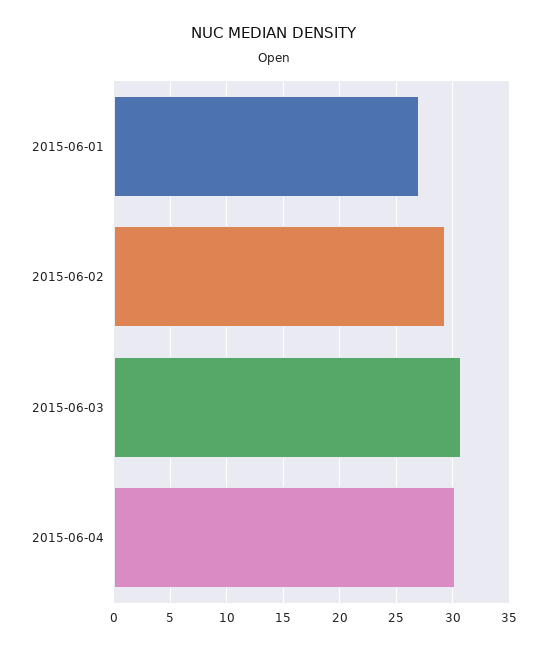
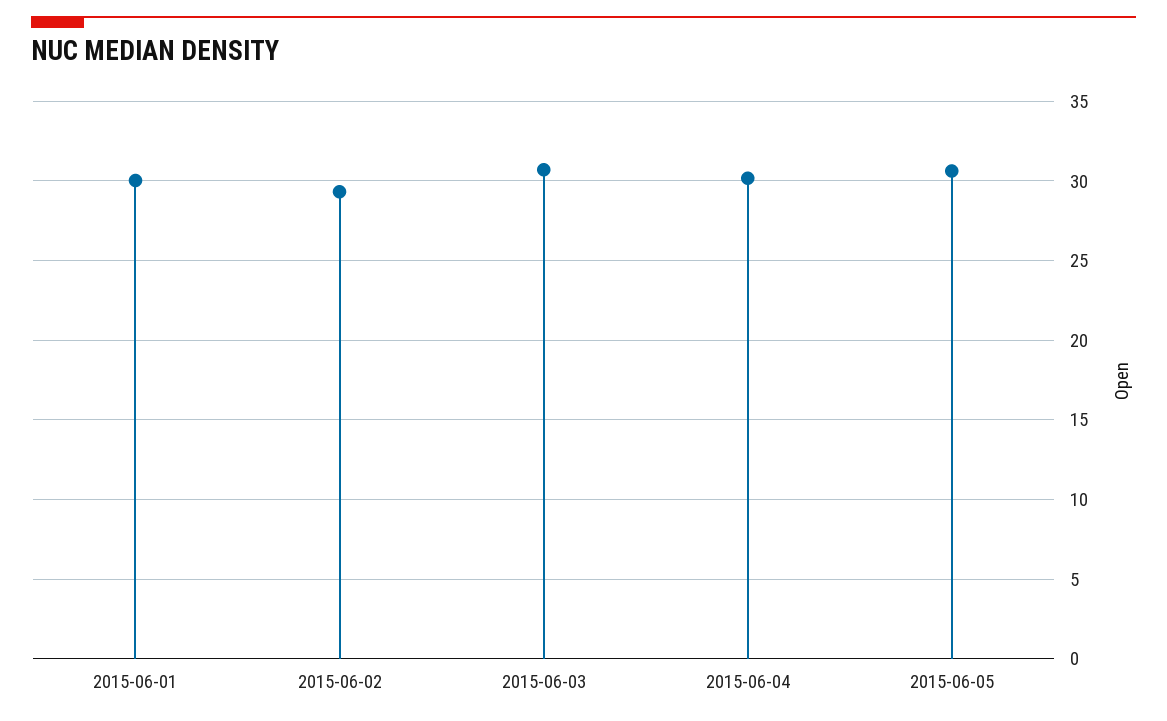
2015-06-01: 27 -> 30
2015-06-05: none -> 30.5

